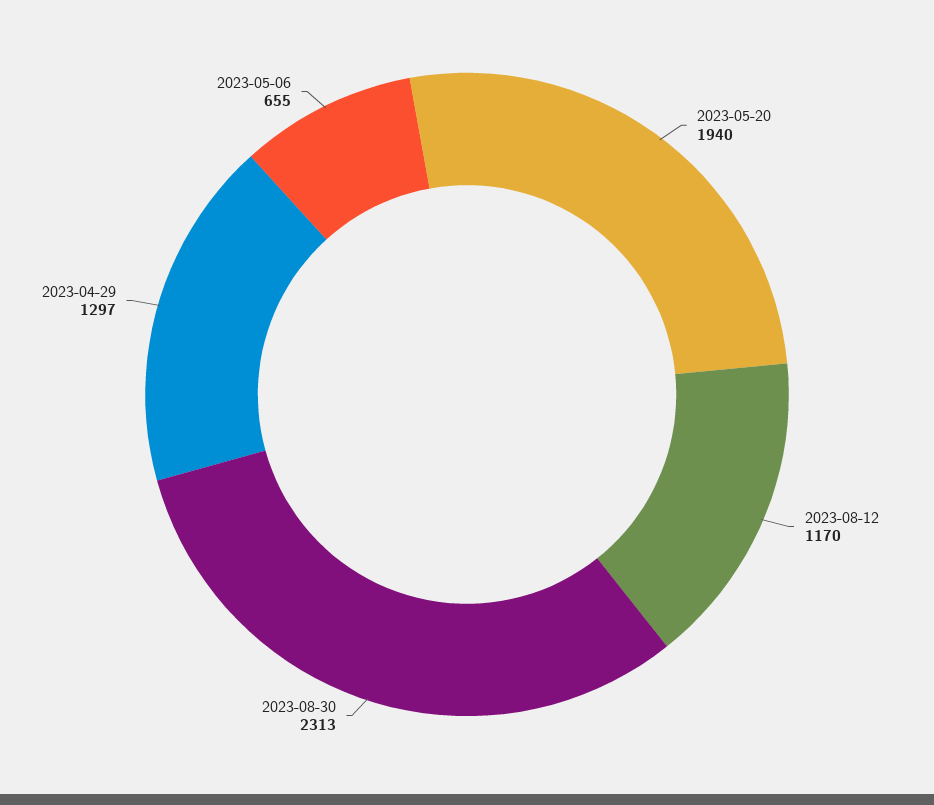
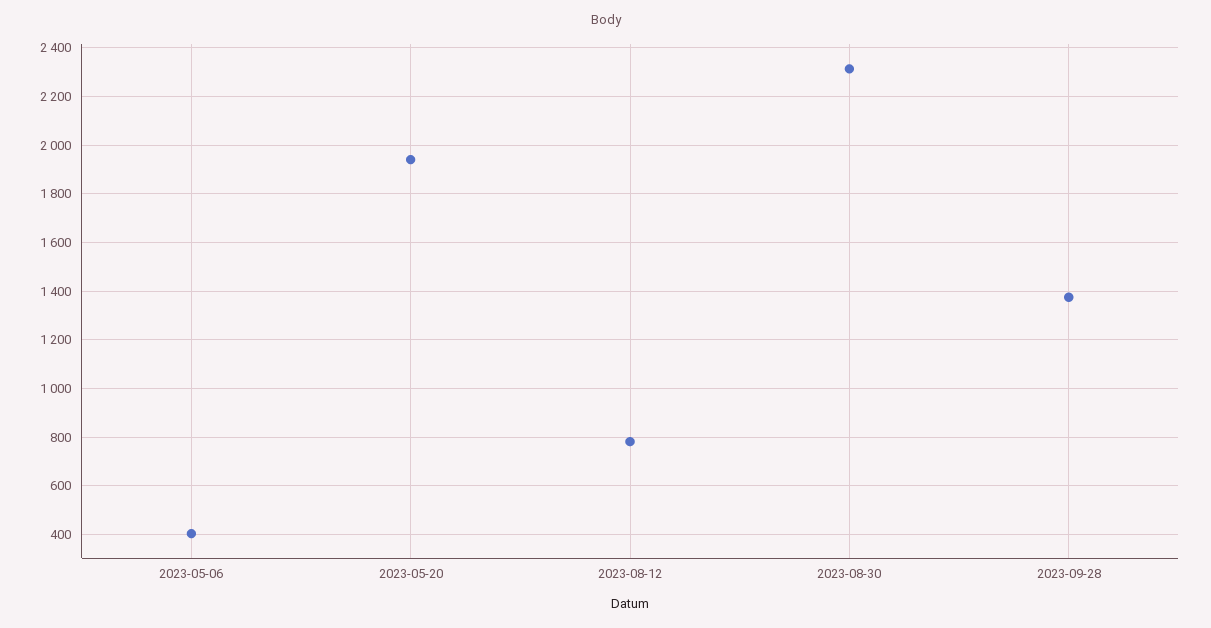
2023-08-12: 1170 -> 775
2023-04-29: 1297 -> none
2023-05-06: 655 -> 400
2023-09-28: none -> 1375

